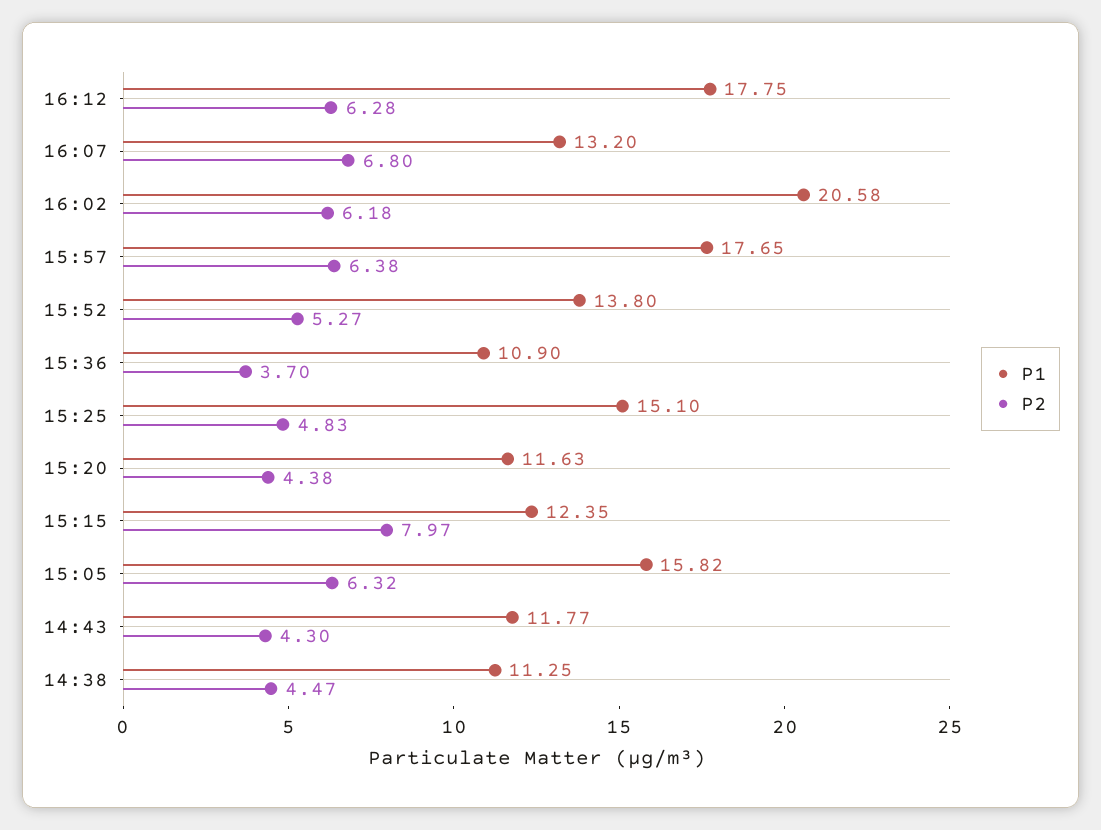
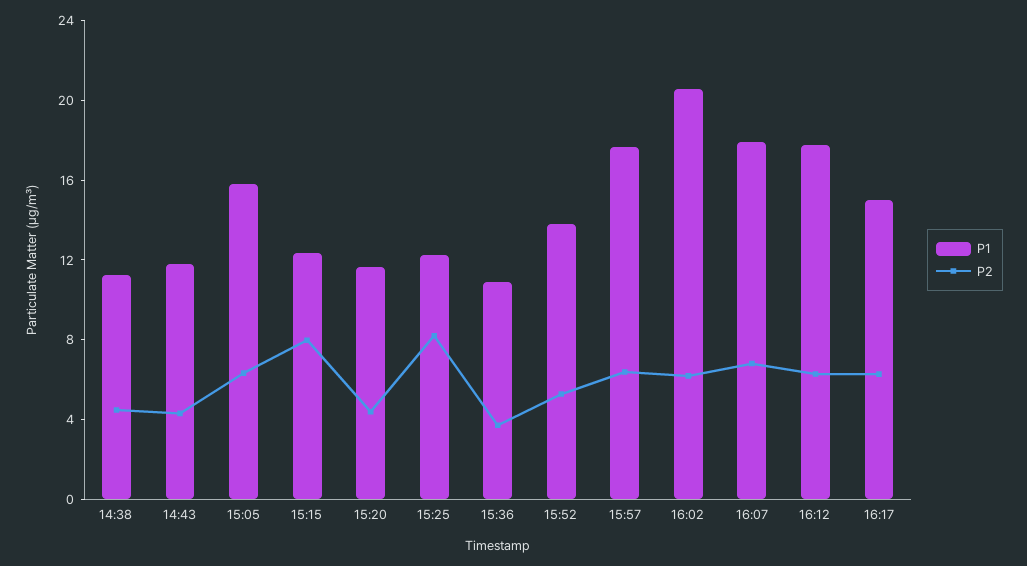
P1, 16:07: 13.2 -> 18
P1, 15:25: 15.1 -> 12
P2, 15:25: 4.83 -> 8
P1, 16:17: none -> 15
P2, 16:17: none -> 6

